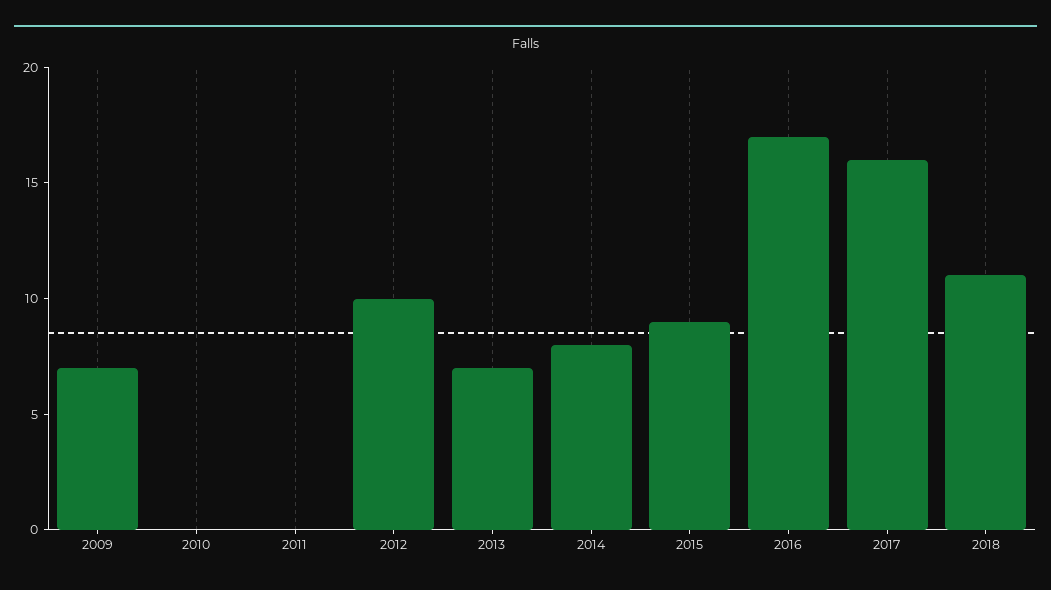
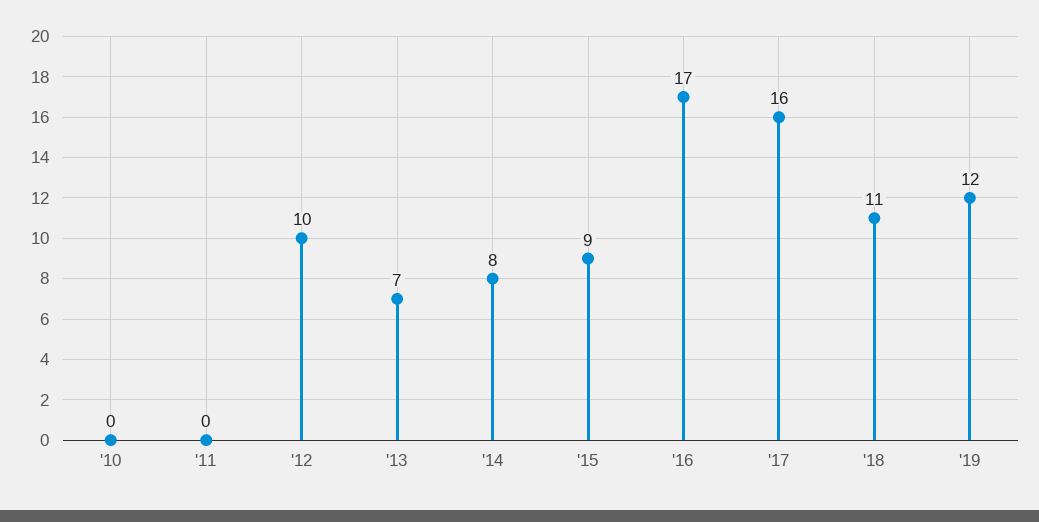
2009: 7 -> none
'19: none -> 12

